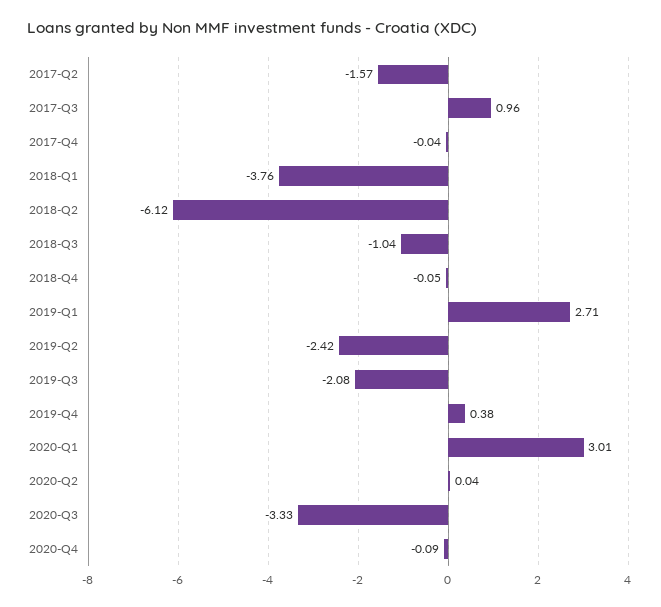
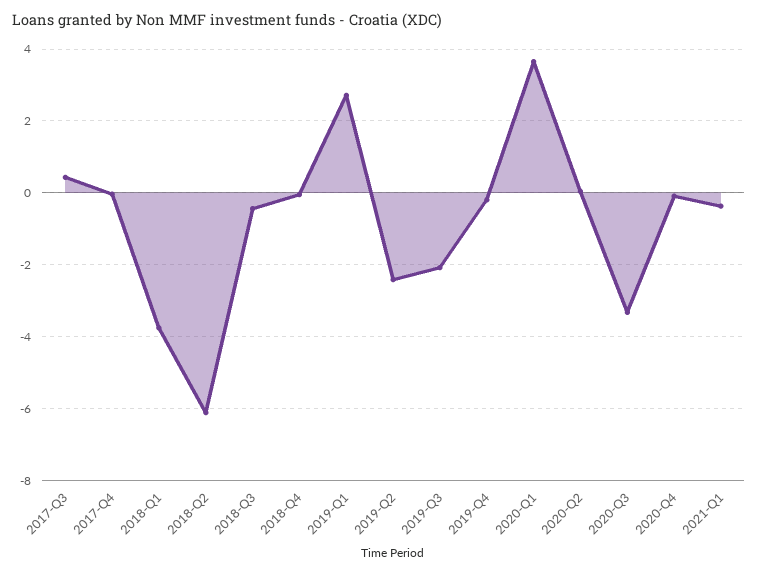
2017-Q2: -1.57 -> none
2017-Q3: 0.96 -> 0.4
2018-Q3: -1.04 -> -0.4
2019-Q4: 0.38 -> -0.2
2020-Q1: 3.01 -> 3.6
2021-Q1: none -> -0.4

